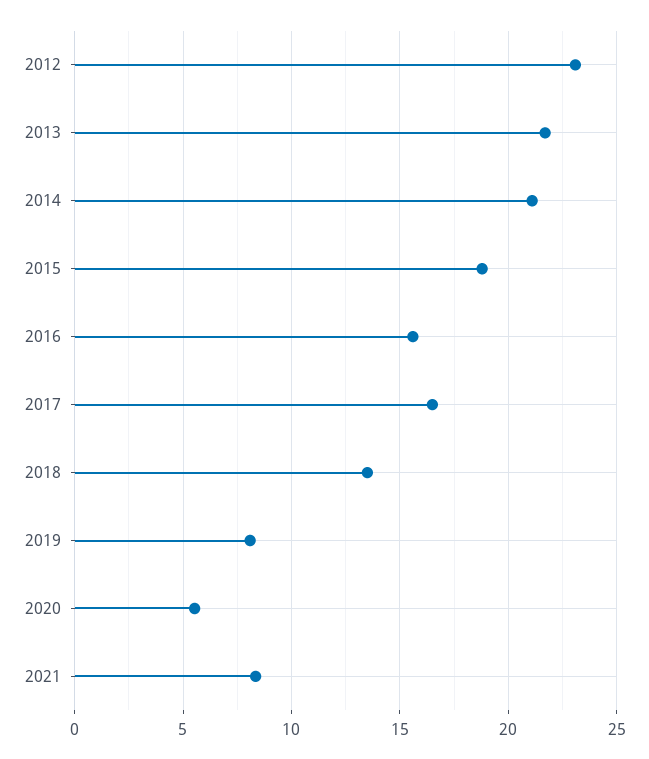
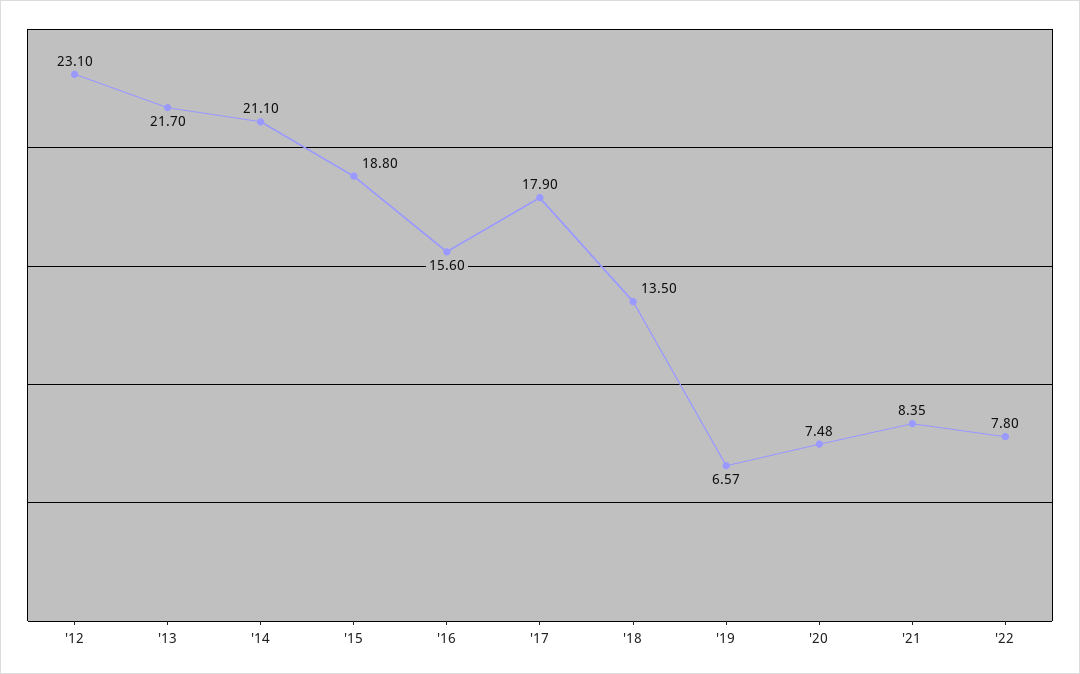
2017: 16.5 -> 17.9
2019: 8 -> 6.57
2020: 5.5 -> 7.48
'22: none -> 7.8

